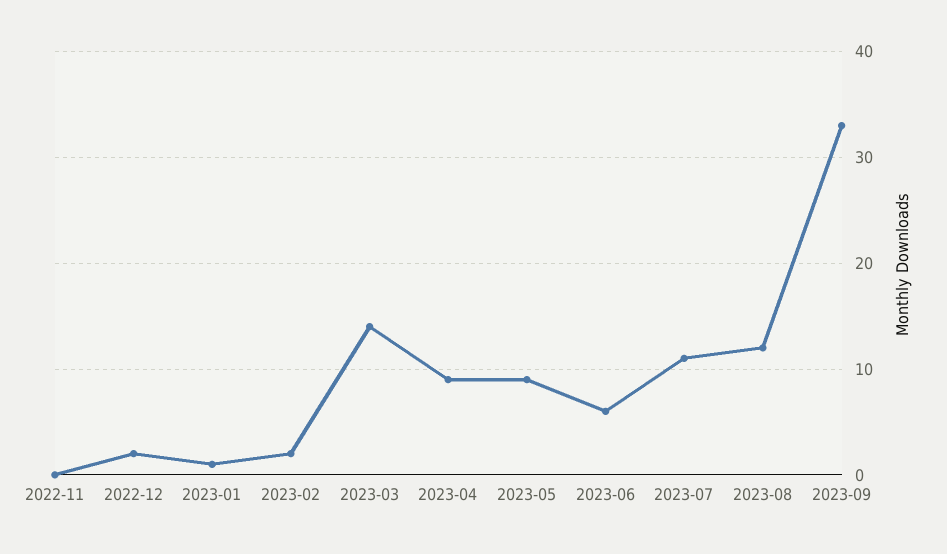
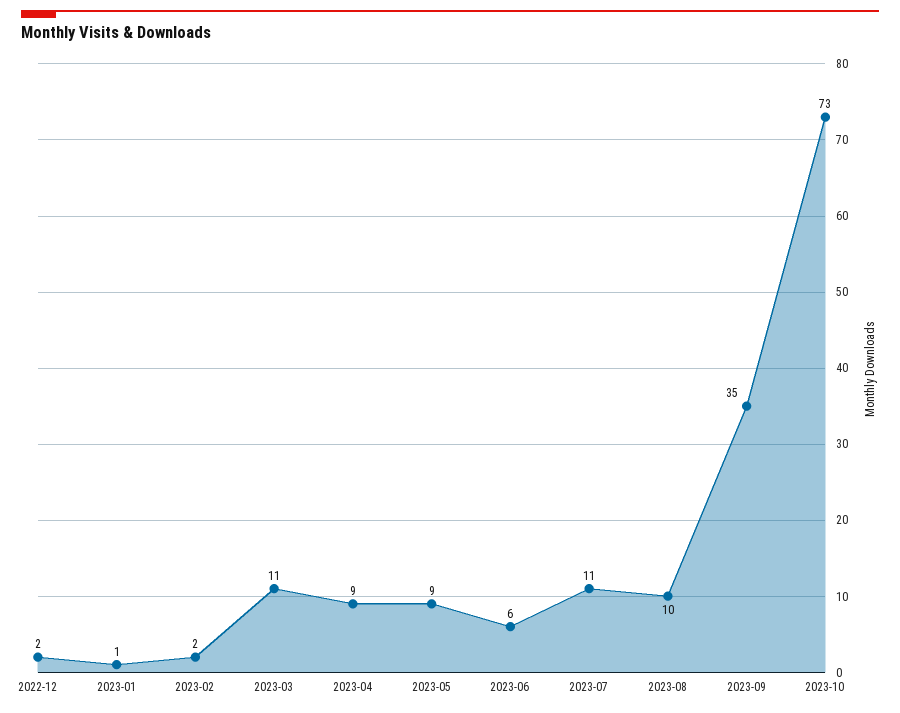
2022-11: 0 -> none
2023-03: 14 -> 11
2023-08: 12 -> 10
2023-09: 33 -> 35
2023-10: none -> 73

